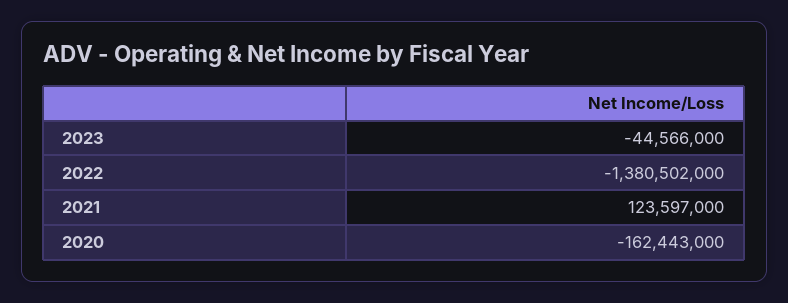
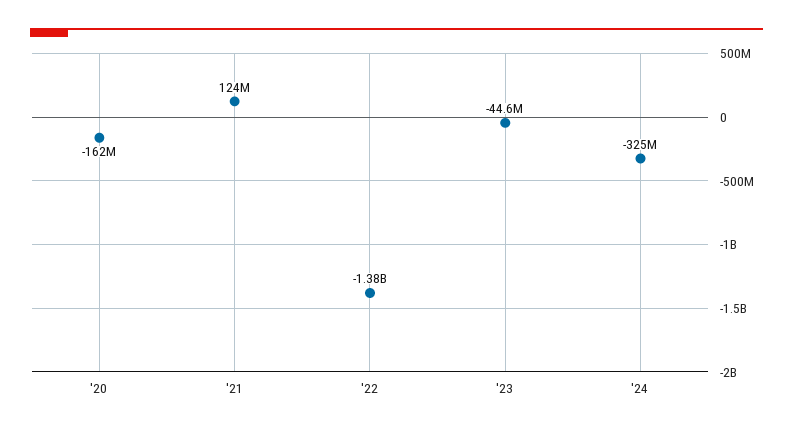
'24: none -> -325000000

